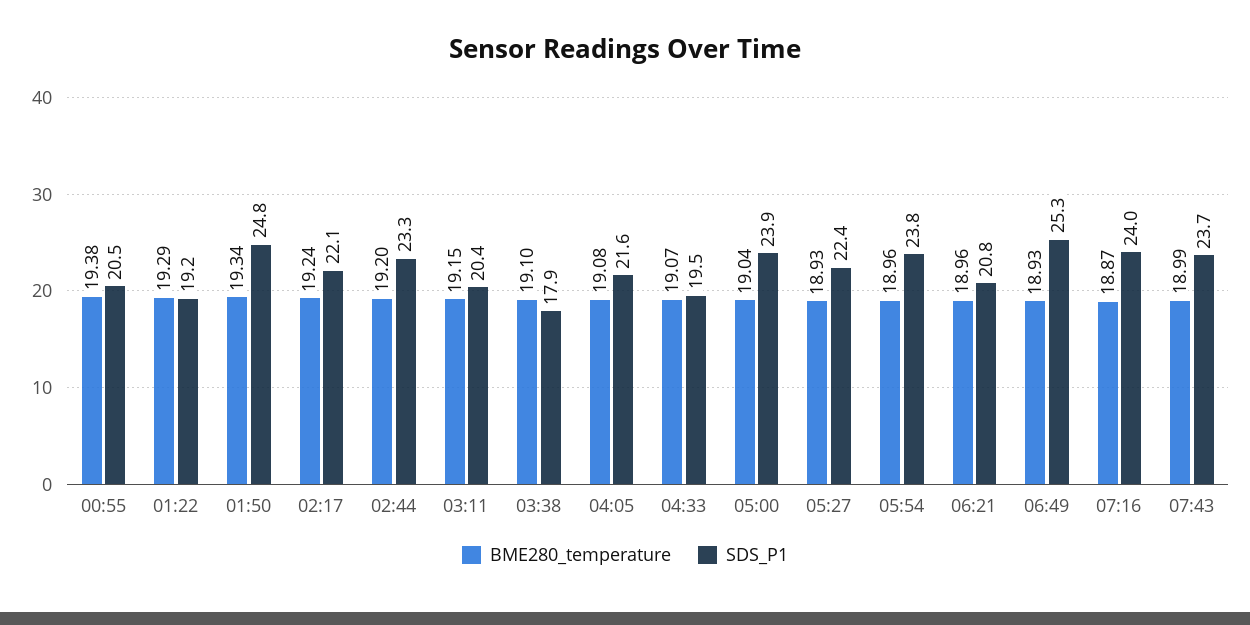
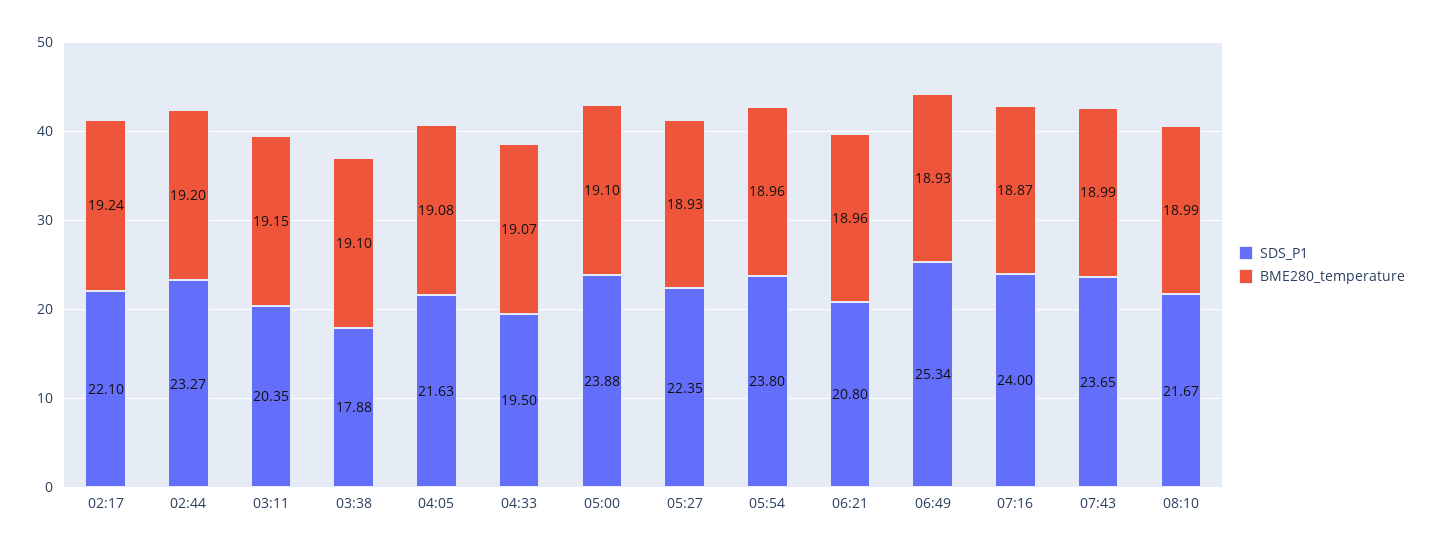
BME280_temperature, 00:55: 19.38 -> none
SDS_P1, 00:55: 20.5 -> none
BME280_temperature, 01:22: 19.29 -> none
SDS_P1, 01:22: 19.2 -> none
BME280_temperature, 01:50: 19.34 -> none
SDS_P1, 01:50: 24.8 -> none
BME280_temperature, 05:00: 19.04 -> 19.1
SDS_P1, 08:10: none -> 21.67
BME280_temperature, 08:10: none -> 18.99

